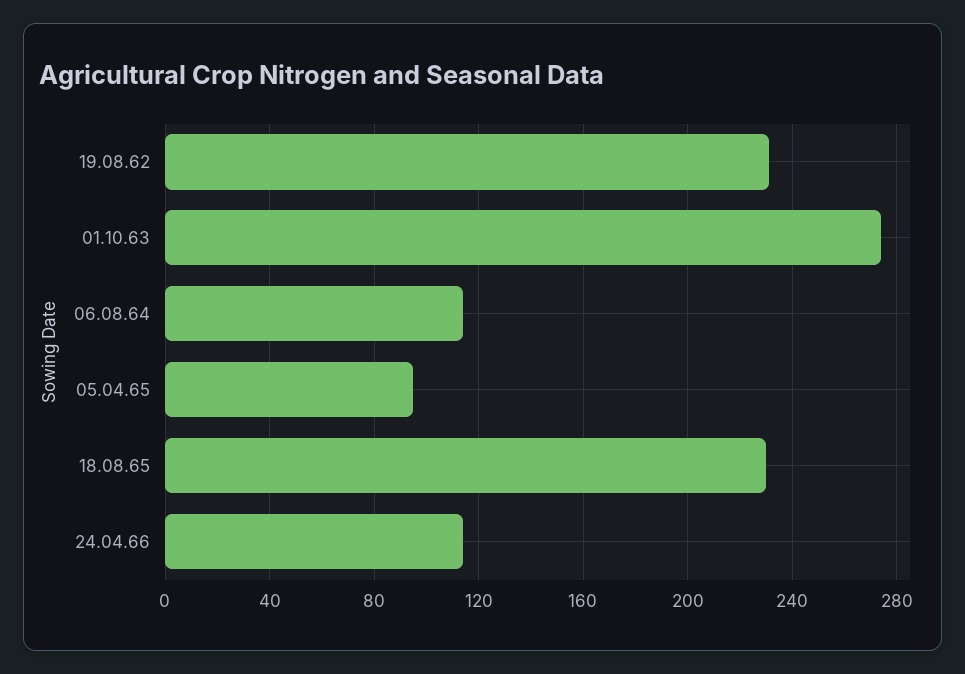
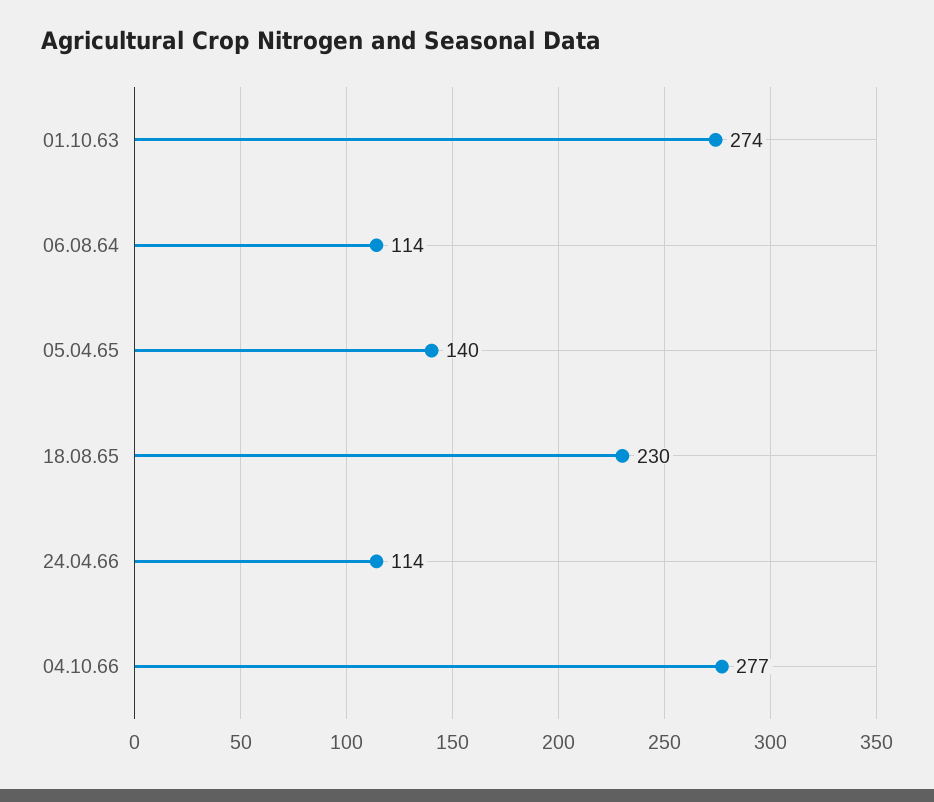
19.08.62: 230 -> none
05.04.65: 95 -> 140
04.10.66: none -> 277

